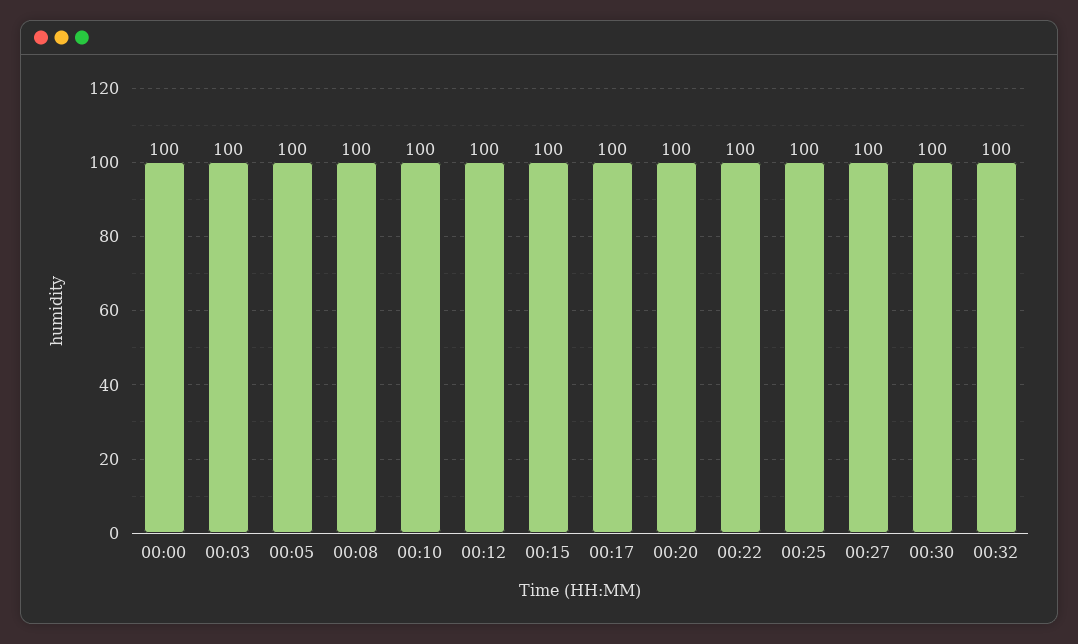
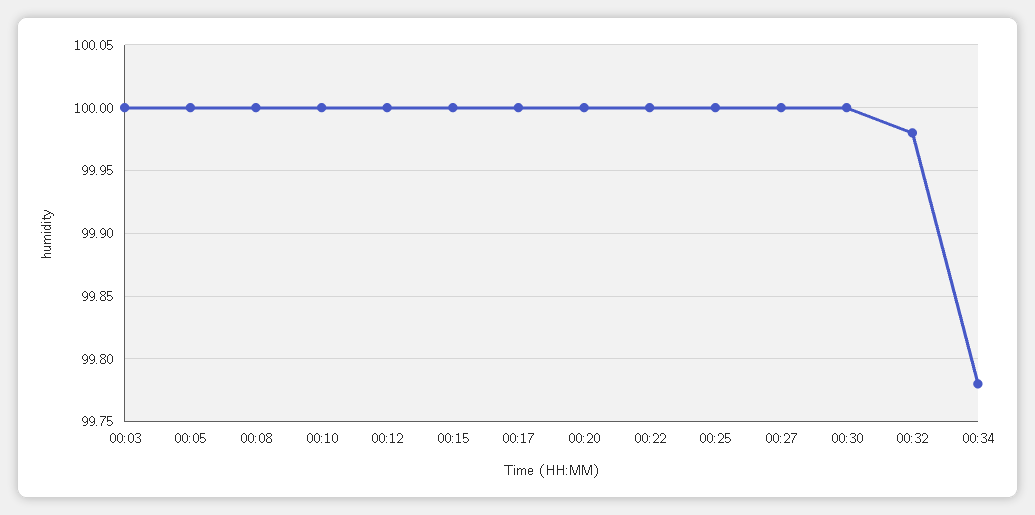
00:00: 100 -> none
00:32: 100 -> 99.98
00:34: none -> 99.78

